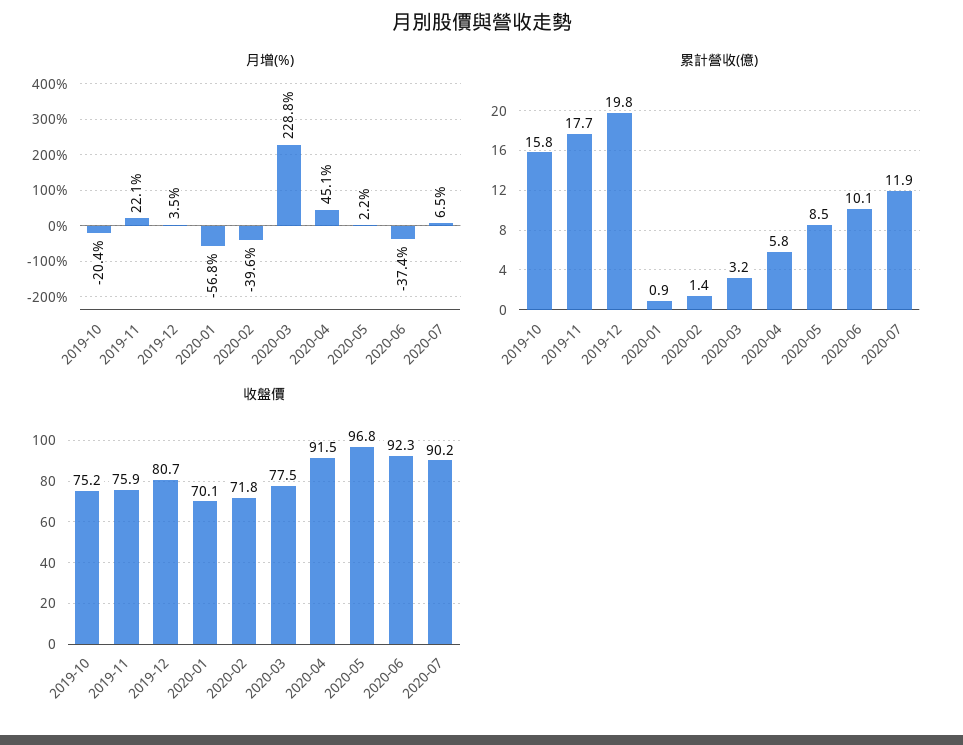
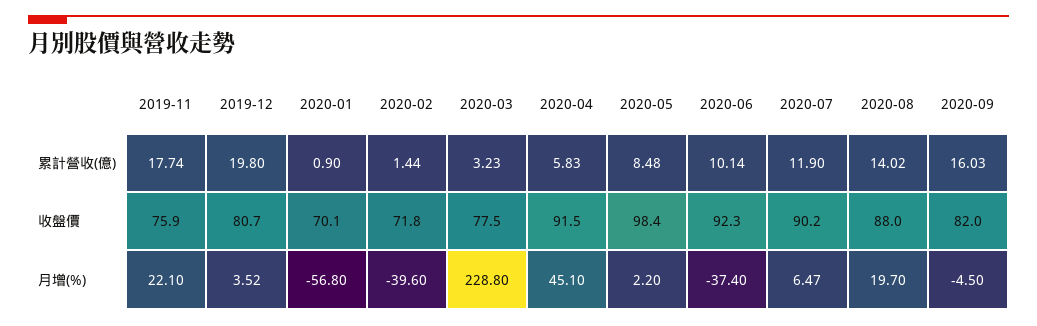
月增(%), 2019-10: -20.4 -> none
累計營收(億), 2019-10: 15.8 -> none
收盤價, 2019-10: 75.2 -> none
收盤價, 2020-05: 96.8 -> 98.4
累計營收(億), 2020-08: none -> 14.02
累計營收(億), 2020-09: none -> 16.03
收盤價, 2020-08: none -> 88
收盤價, 2020-09: none -> 82
月增(%), 2020-08: none -> 19.7
月增(%), 2020-09: none -> -4.5

